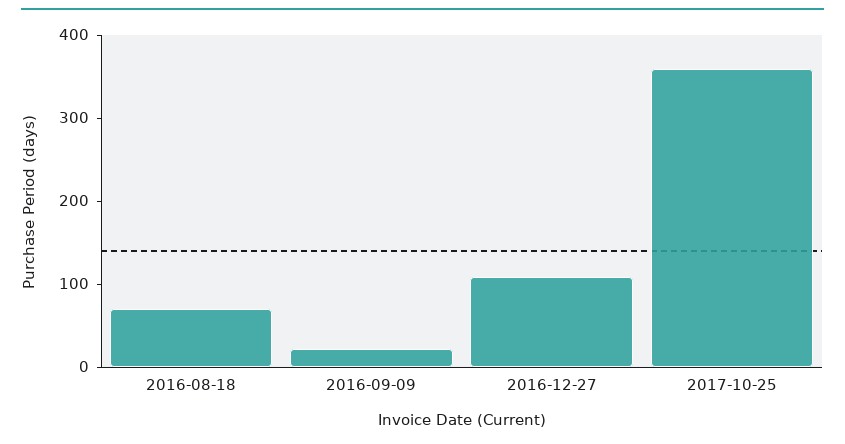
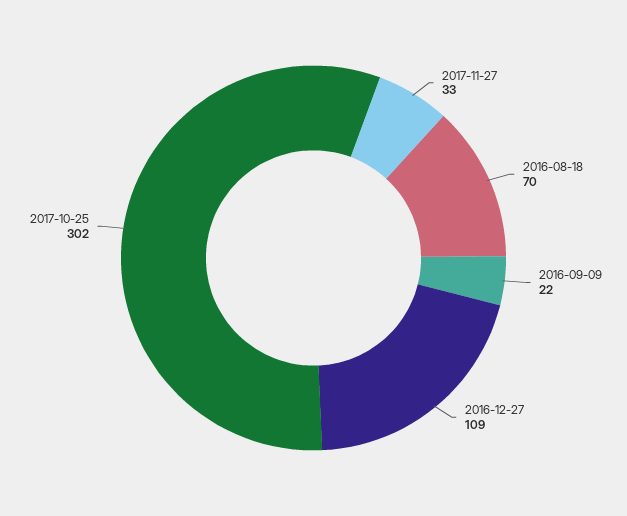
2017-10-25: 360 -> 302
2017-11-27: none -> 33

